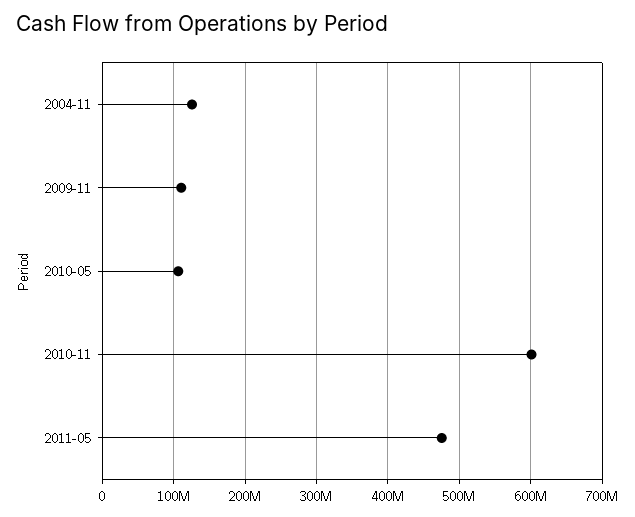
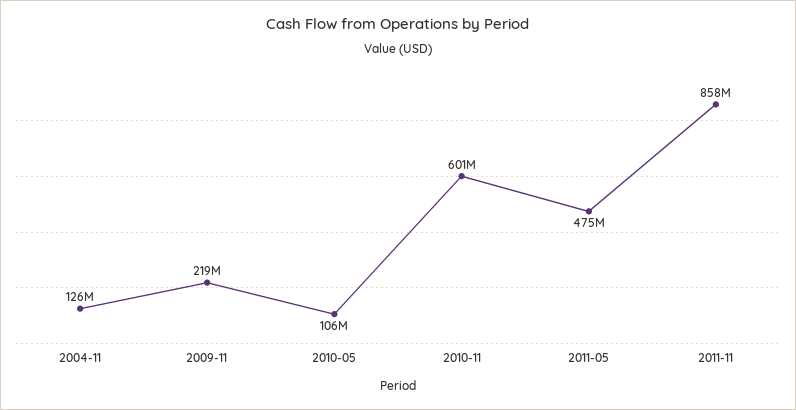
2009-11: 110000000 -> 219000000
2011-11: none -> 858000000

